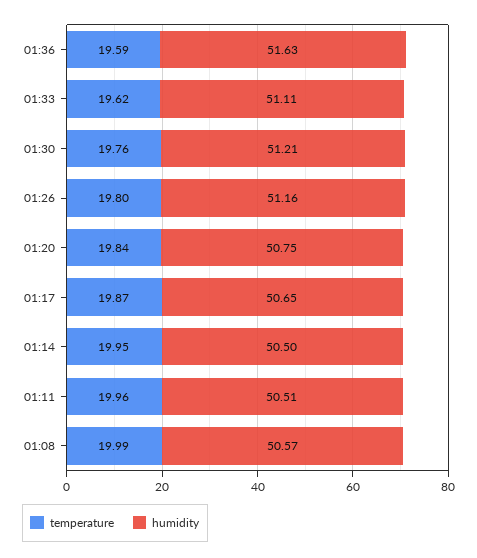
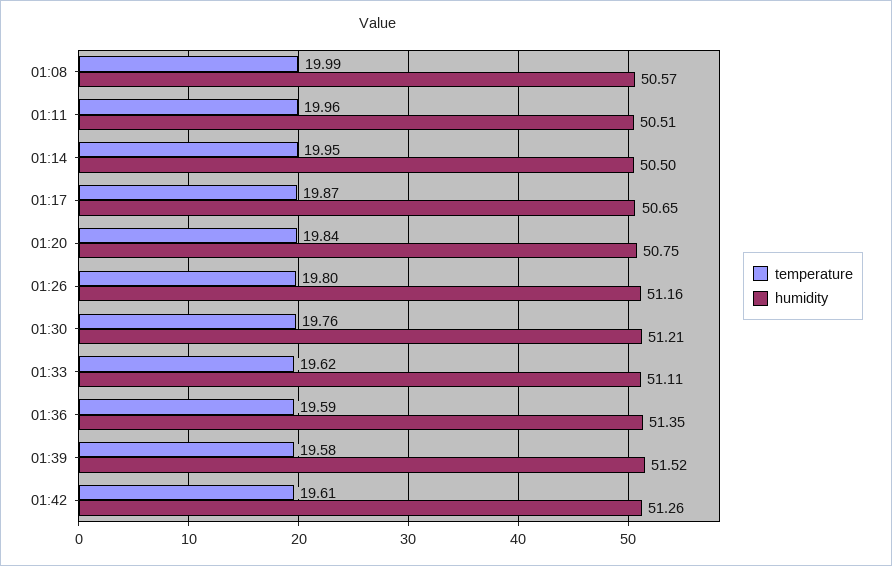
humidity, 01:36: 51.63 -> 51.35
temperature, 01:39: none -> 19.58
humidity, 01:39: none -> 51.52
temperature, 01:42: none -> 19.61
humidity, 01:42: none -> 51.26

